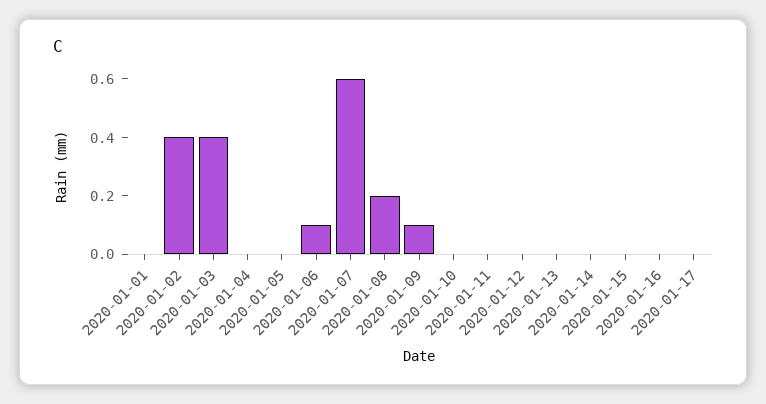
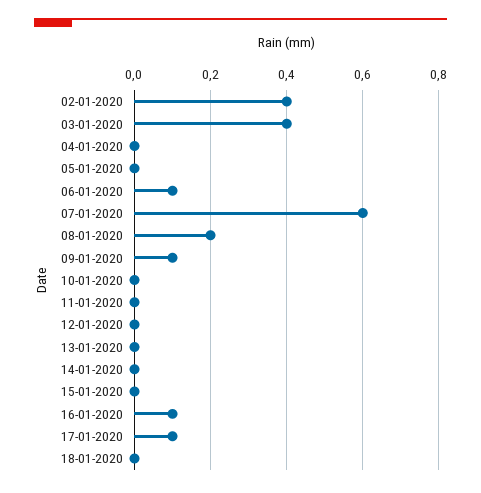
2020-01-01: 0 -> none
2020-01-16: 0 -> 0.1
2020-01-17: 0 -> 0.1
18-01-2020: none -> 0

